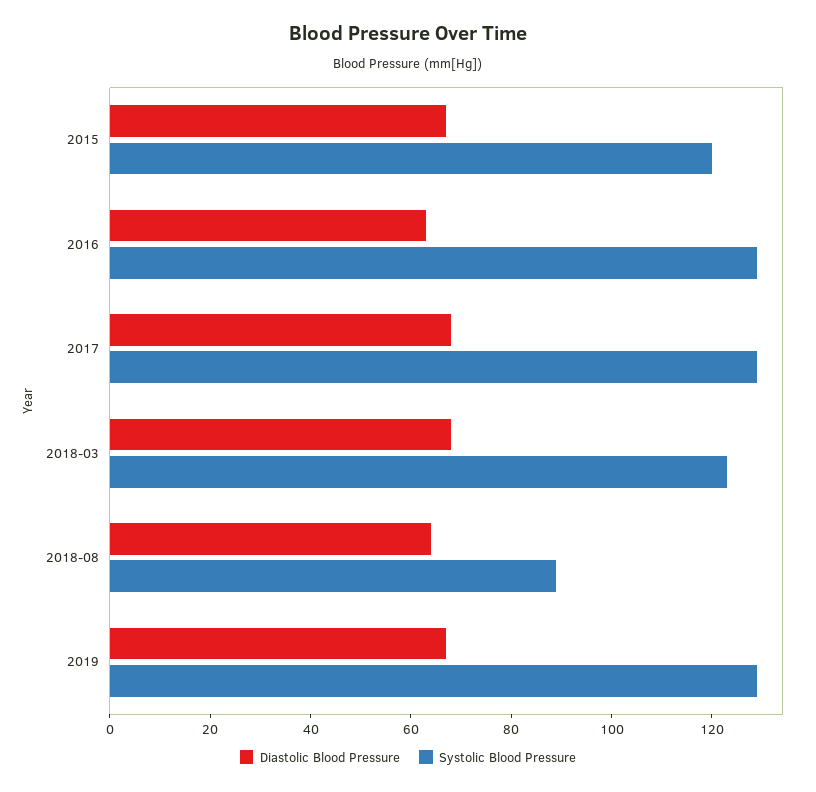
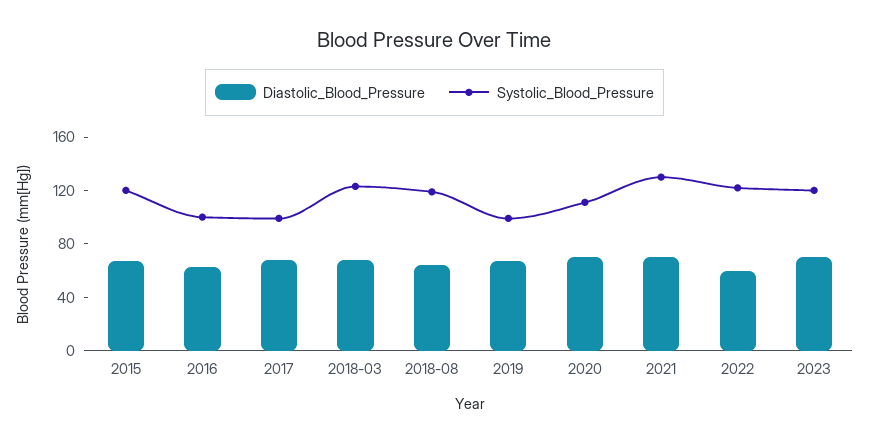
Systolic Blood Pressure, 2016: 130 -> 100
Systolic Blood Pressure, 2017: 130 -> 100
Systolic Blood Pressure, 2018-08: 90 -> 120
Systolic Blood Pressure, 2019: 130 -> 100
Diastolic Blood Pressure, 2020: none -> 70
Systolic Blood Pressure, 2020: none -> 110
Diastolic Blood Pressure, 2021: none -> 70
Systolic Blood Pressure, 2021: none -> 130
Diastolic Blood Pressure, 2022: none -> 60
Systolic Blood Pressure, 2022: none -> 120
Diastolic Blood Pressure, 2023: none -> 70
Systolic Blood Pressure, 2023: none -> 120

